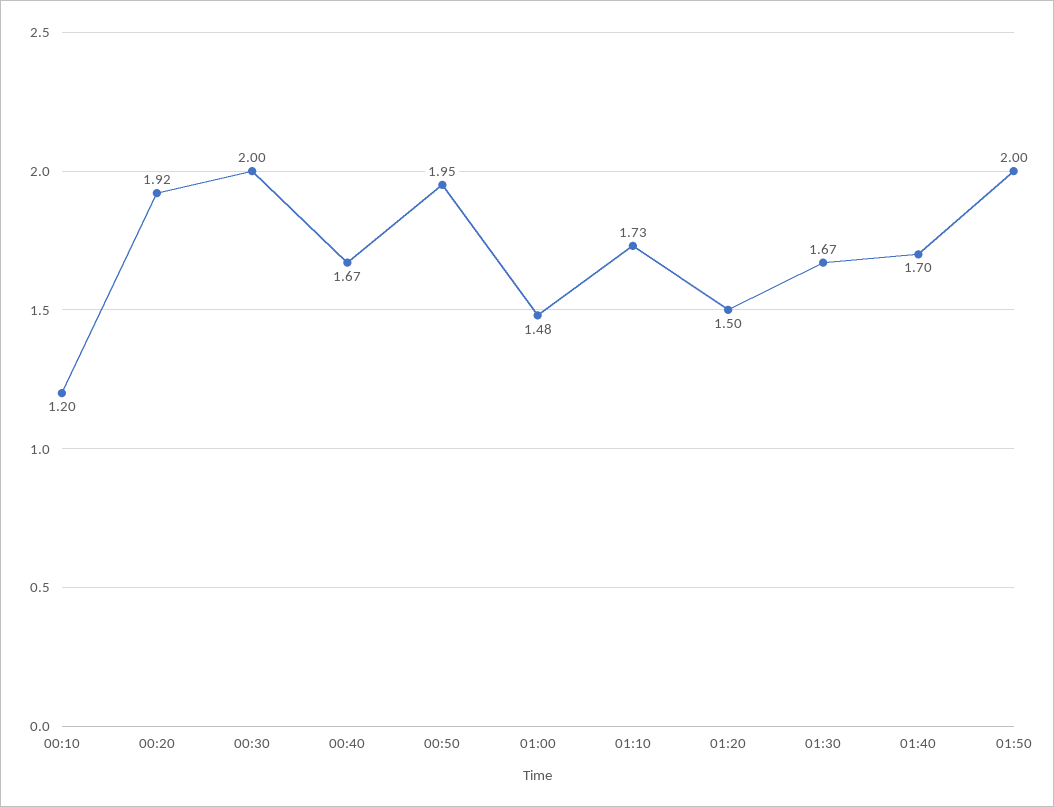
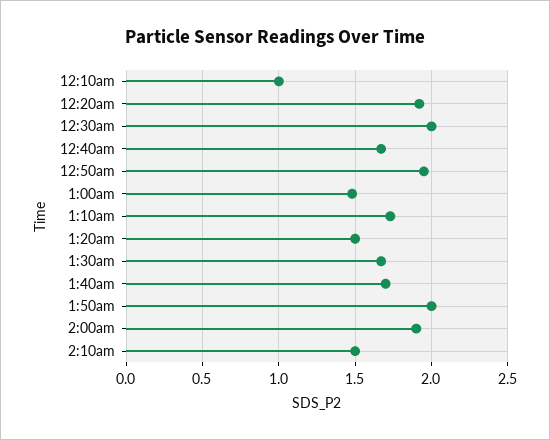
00:10: 1.2 -> 1
2:00am: none -> 1.9
2:10am: none -> 1.5

